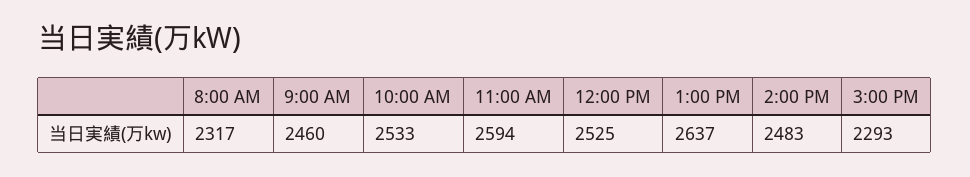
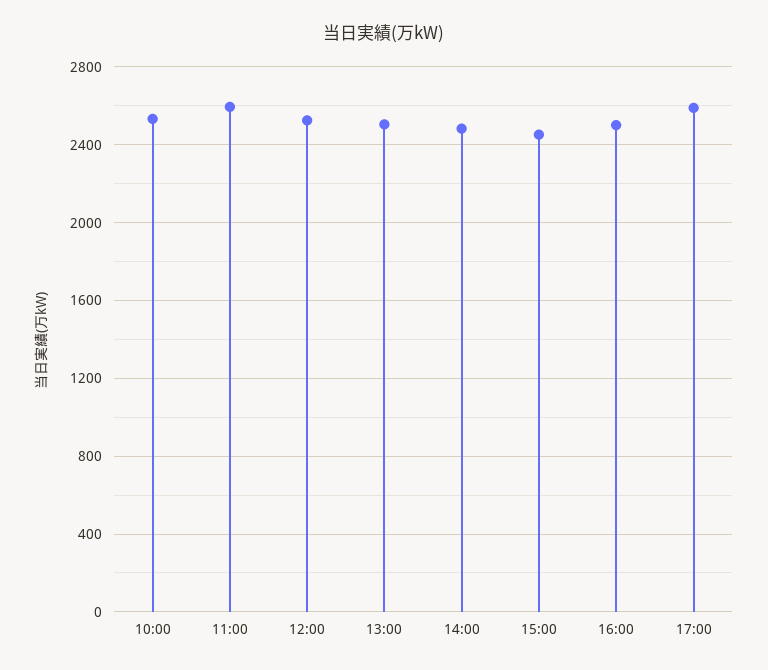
8:00 AM: 2317 -> none
9:00 AM: 2460 -> none
1:00 PM: 2637 -> 2500
3:00 PM: 2293 -> 2450
16:00: none -> 2500
17:00: none -> 2600

